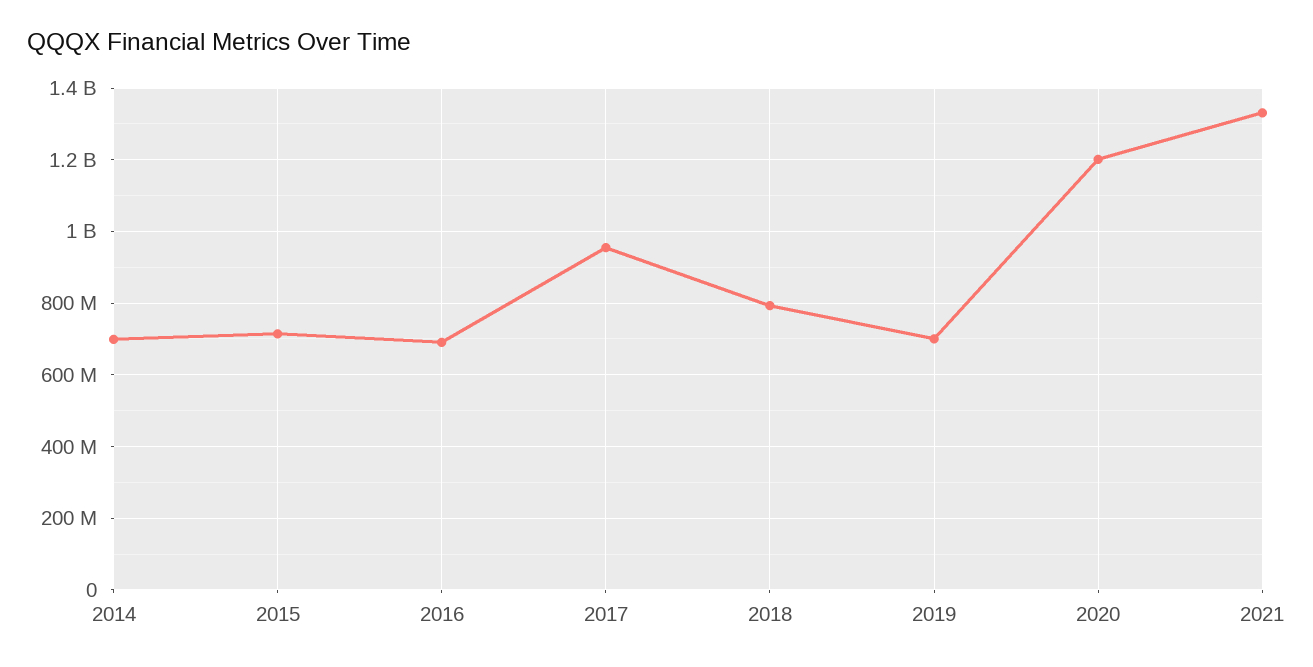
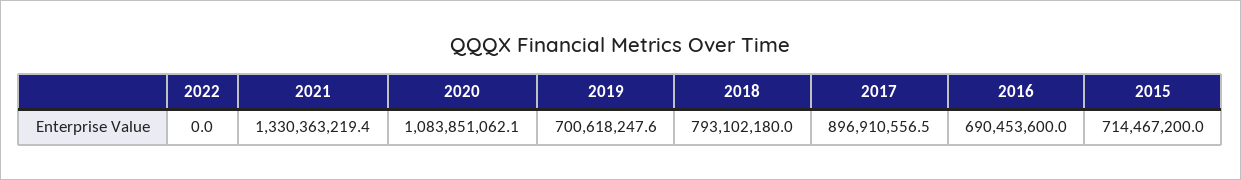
2014: 700000000 -> none
2017: 960000000 -> 896910556.5
2020: 1200000000 -> 1083851062.1
2022: none -> 0

